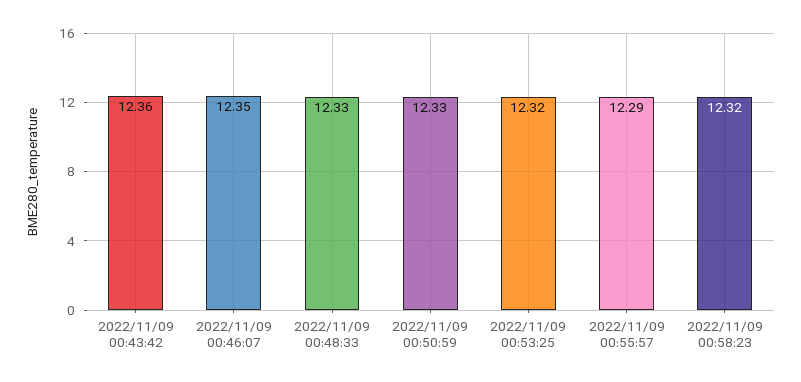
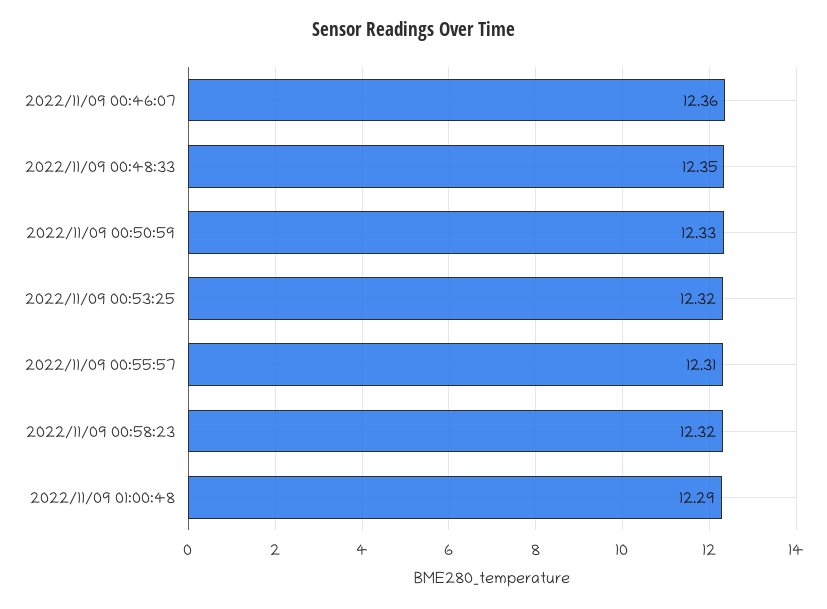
2022/11/09 00:43:42: 12.36 -> none
2022/11/09 00:46:07: 12.35 -> 12.36
2022/11/09 00:48:33: 12.33 -> 12.35
2022/11/09 00:55:57: 12.29 -> 12.31
2022/11/09 01:00:48: none -> 12.29

